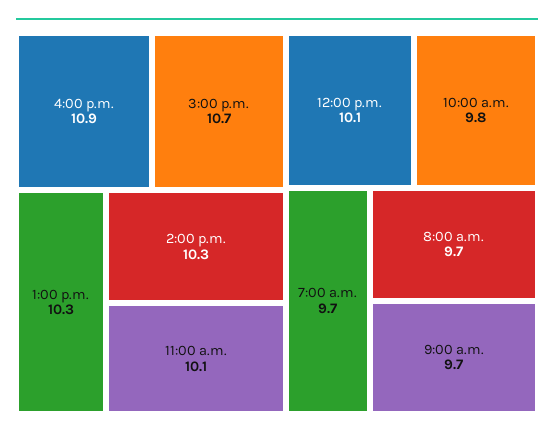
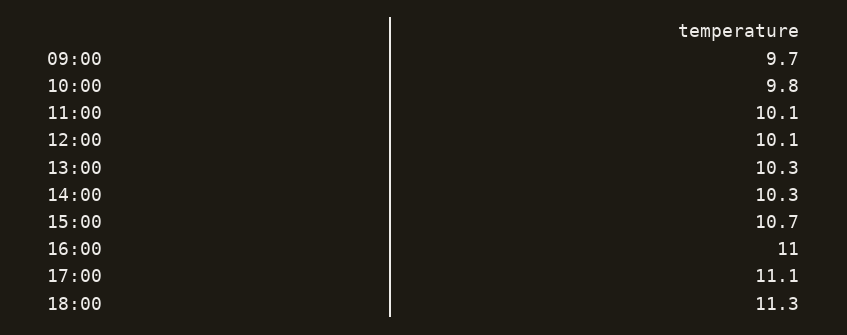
4:00 p.m.: 10.9 -> 11
7:00 a.m.: 9.7 -> none
8:00 a.m.: 9.7 -> none
17:00: none -> 11.1
18:00: none -> 11.3

